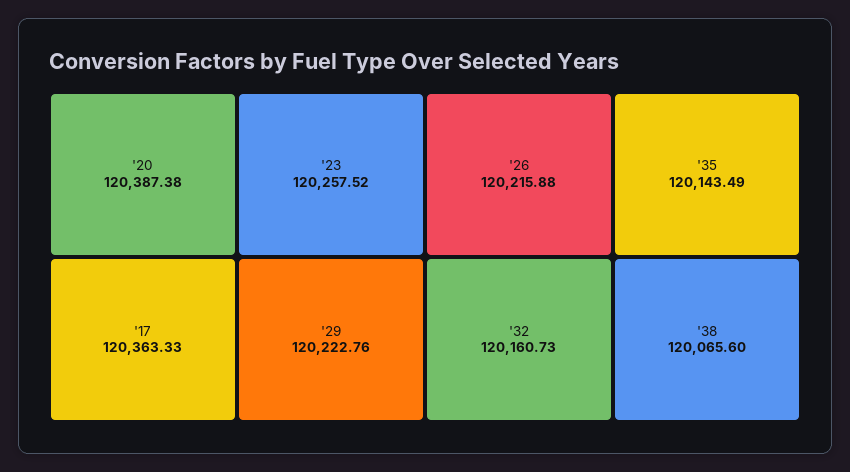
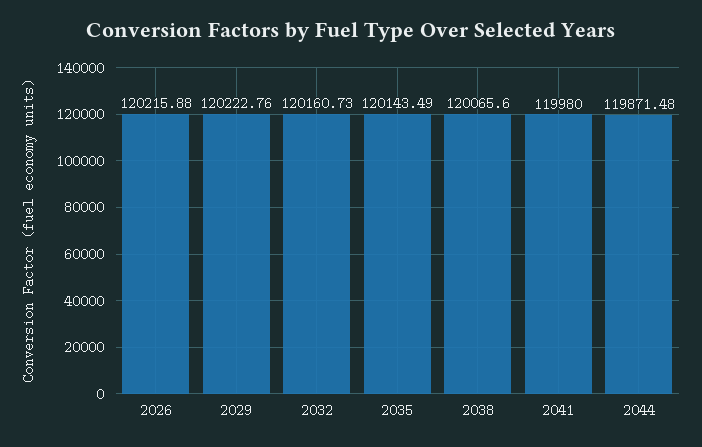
'20: 120387.38 -> none
'17: 120363.33 -> none
'23: 120257.52 -> none
2041: none -> 119980
2044: none -> 119871.48

